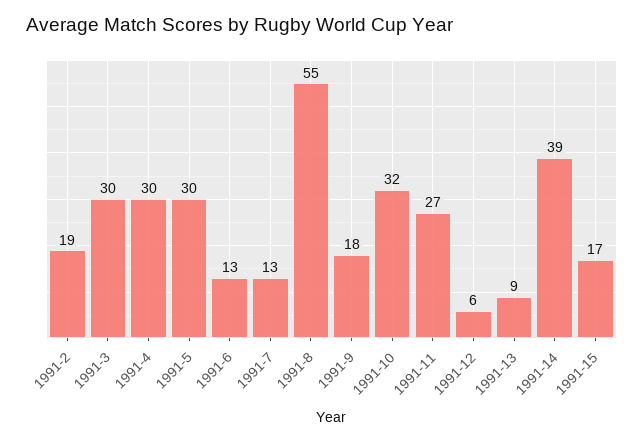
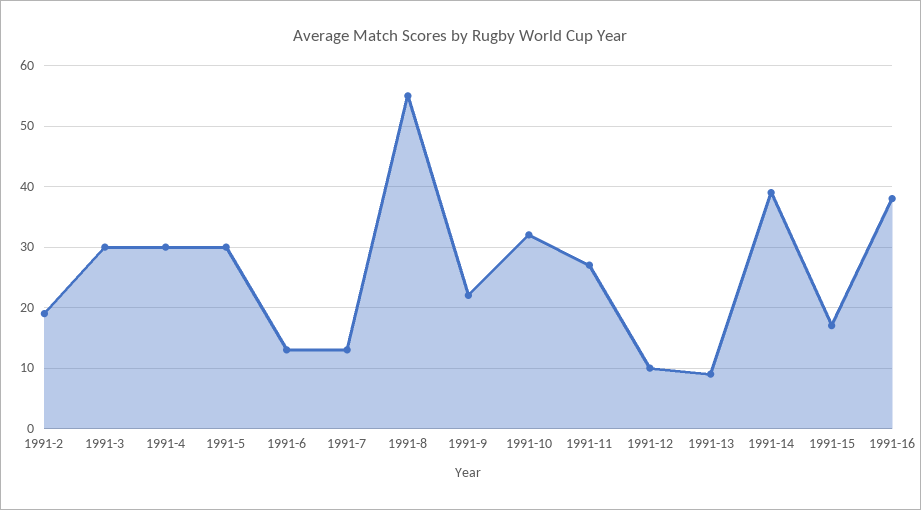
1991-9: 18 -> 22
1991-12: 6 -> 10
1991-16: none -> 38

